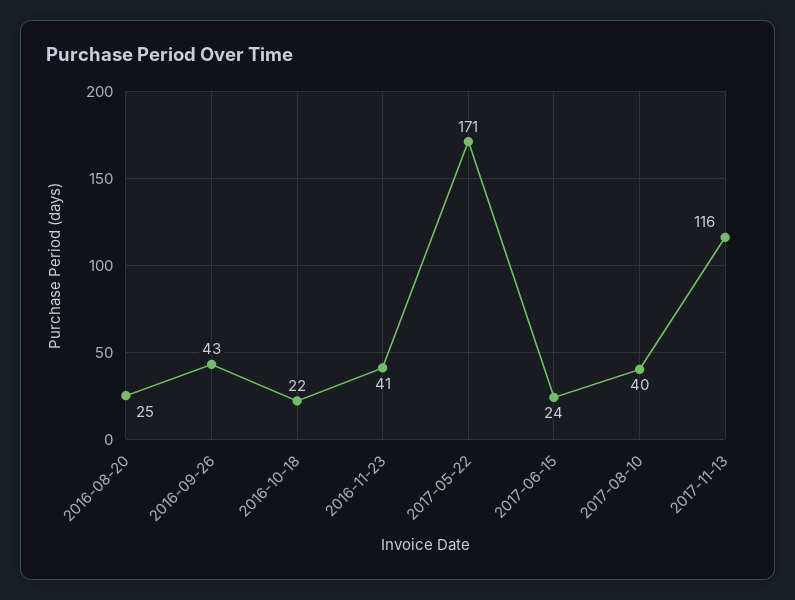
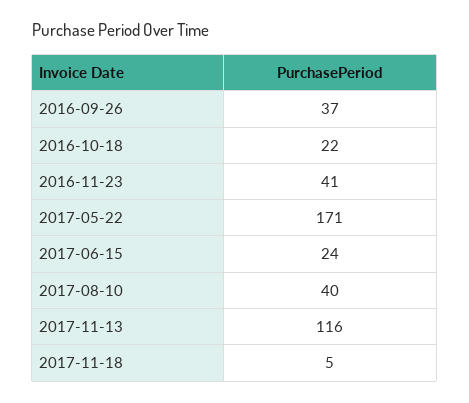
2016-08-20: 25 -> none
2016-09-26: 43 -> 37
2017-11-18: none -> 5

